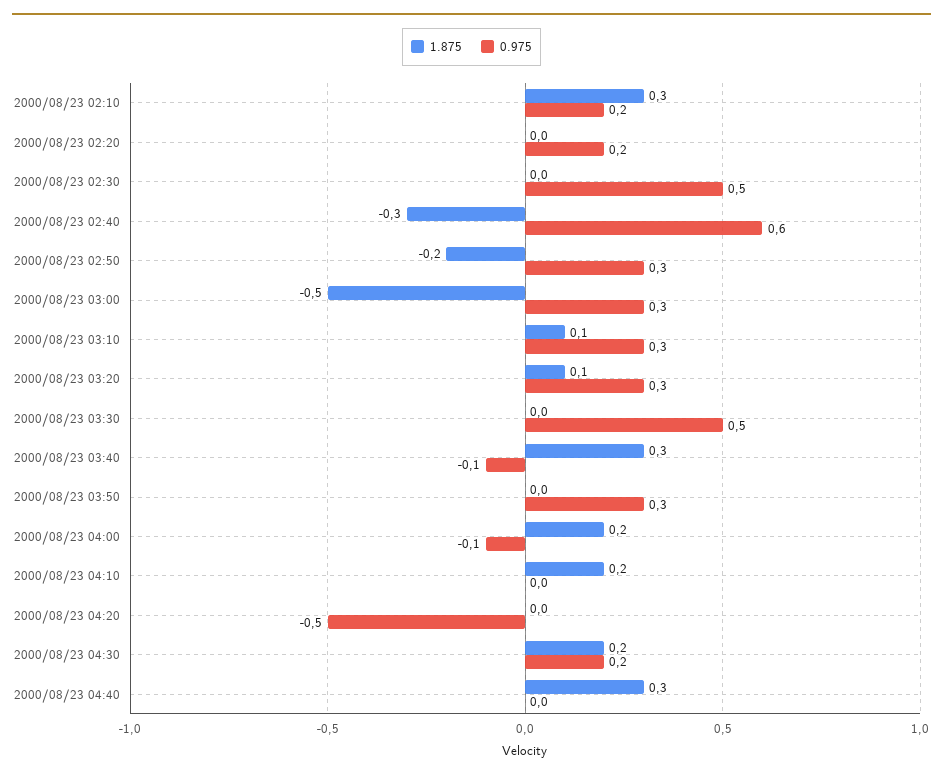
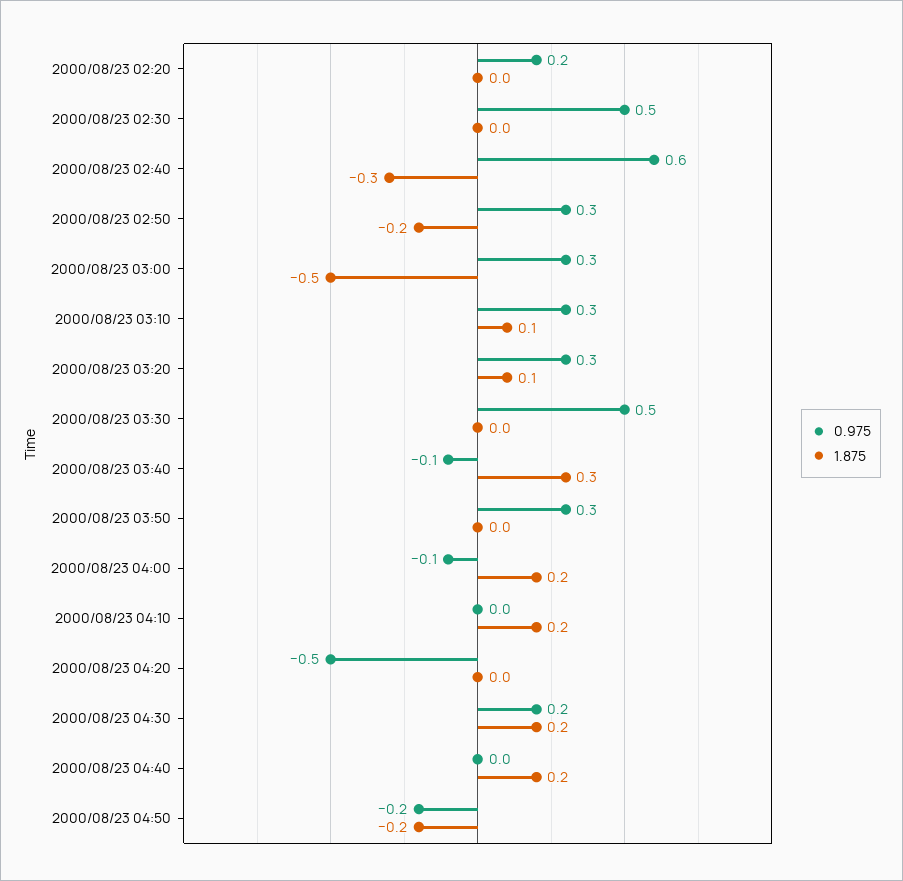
1.875, 2000/08/23 02:10: 0.3 -> none
0.975, 2000/08/23 02:10: 0.2 -> none
1.875, 2000/08/23 04:40: 0.3 -> 0.2
0.975, 2000/08/23 04:50: none -> -0.2
1.875, 2000/08/23 04:50: none -> -0.2

